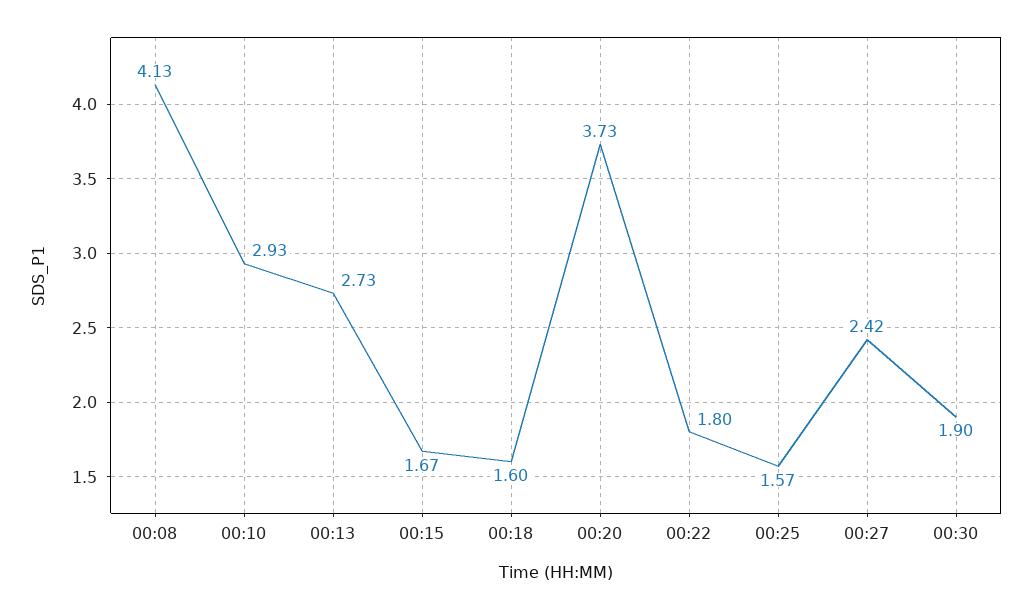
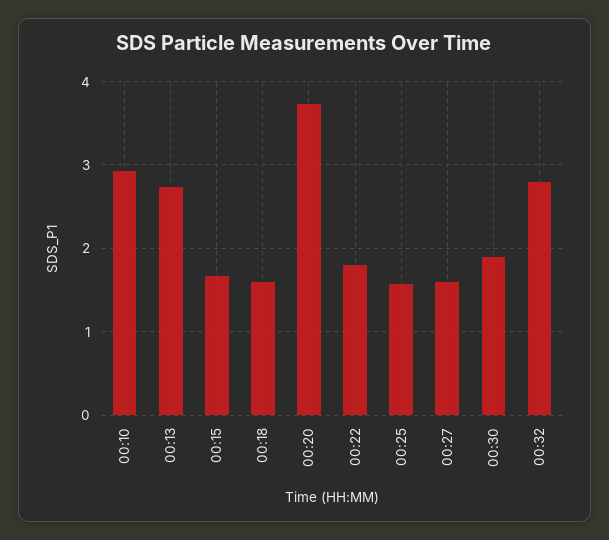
00:08: 4.13 -> none
00:27: 2.42 -> 1.6
00:32: none -> 2.8

